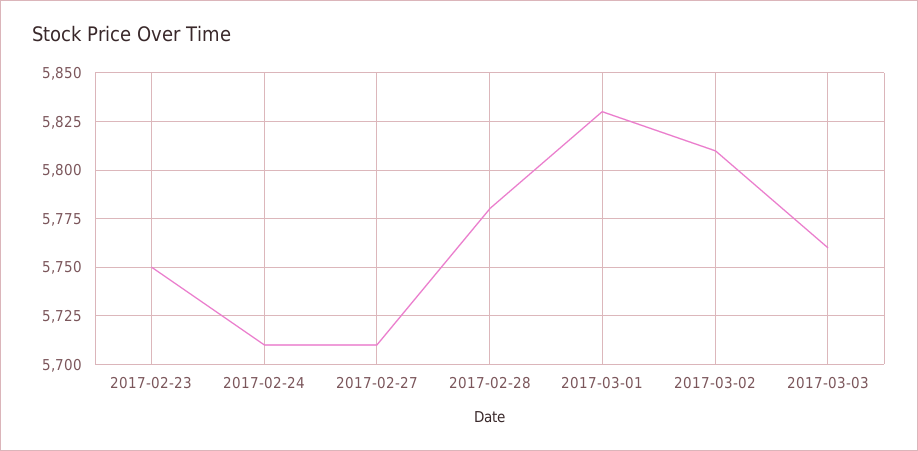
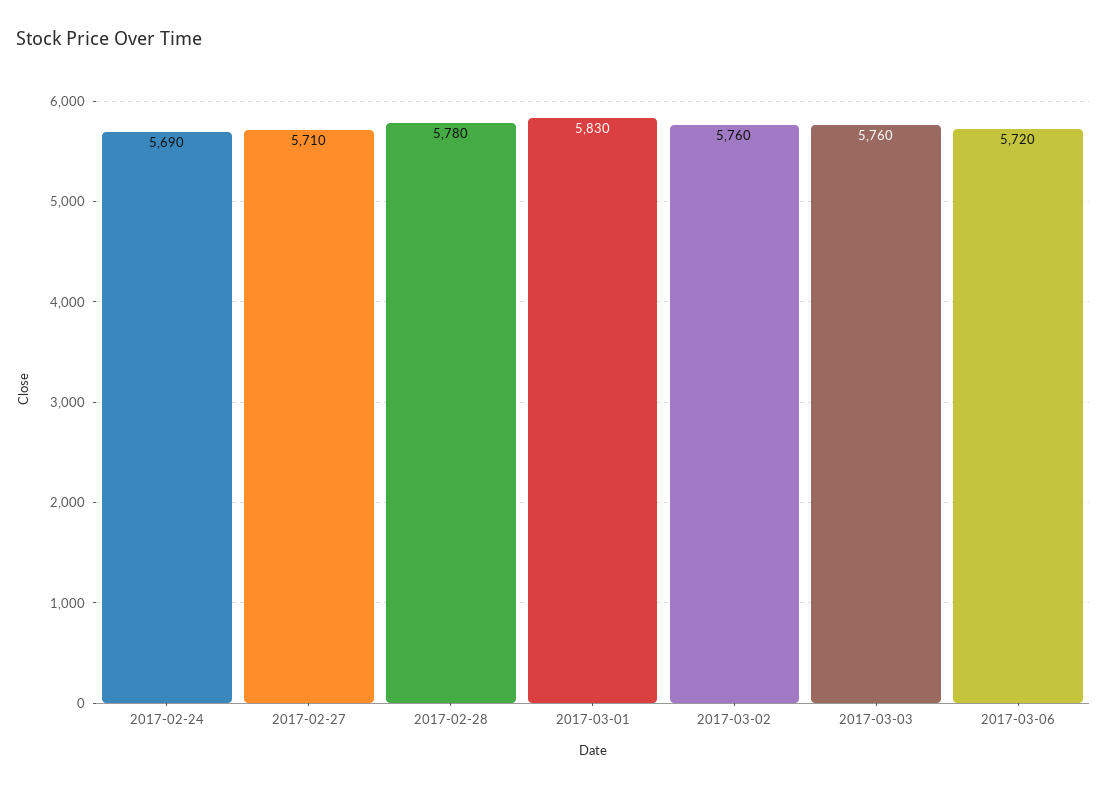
2017-02-23: 5750 -> none
2017-02-24: 5710 -> 5690
2017-03-02: 5810 -> 5760
2017-03-06: none -> 5720

